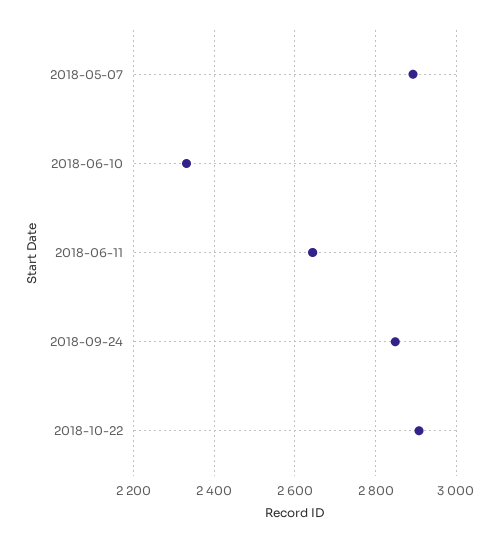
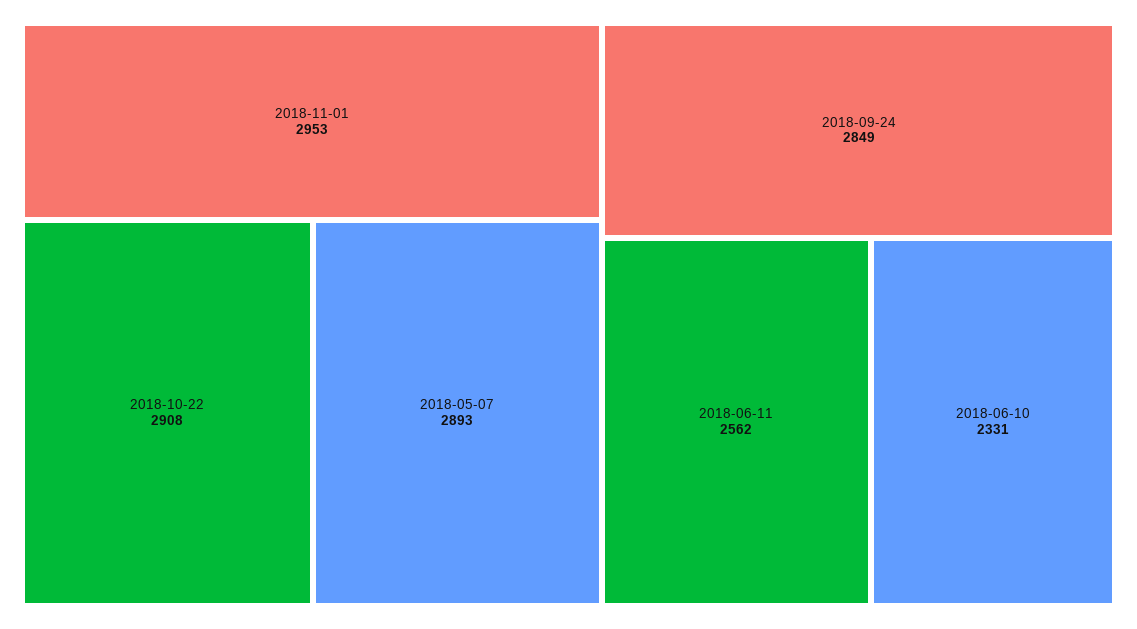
2018-06-11: 2640 -> 2562
2018-11-01: none -> 2953

